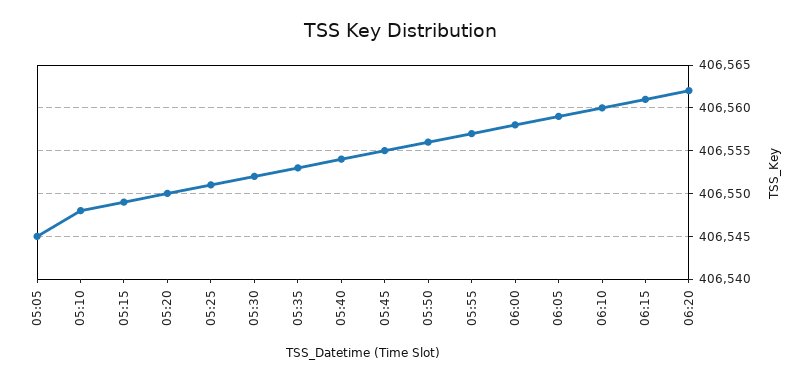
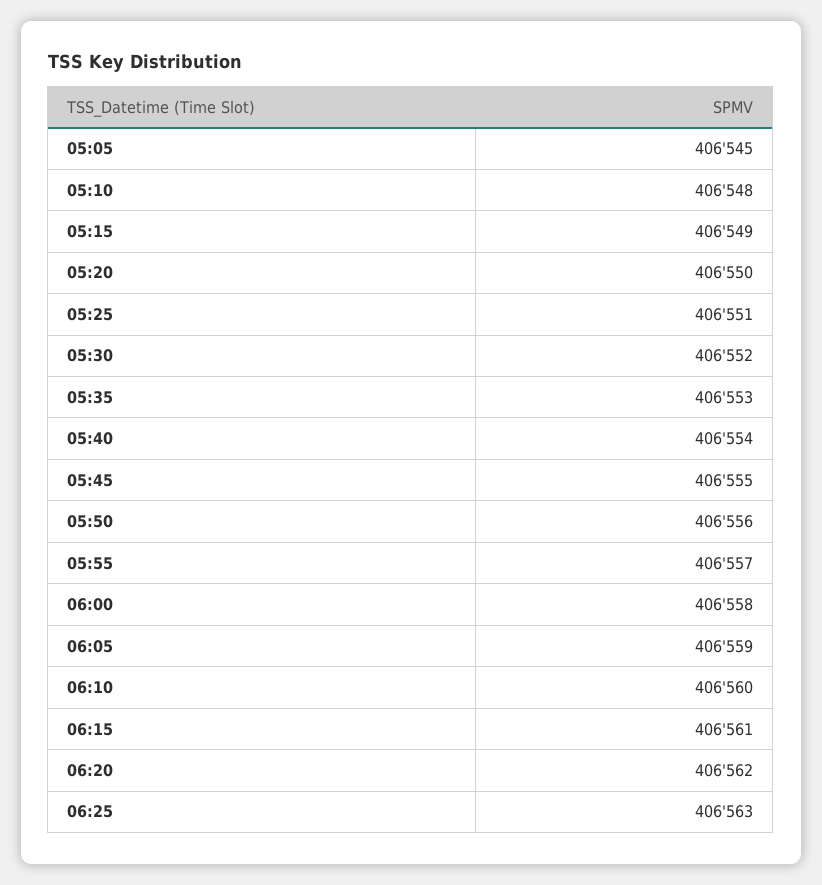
06:25: none -> 406563

